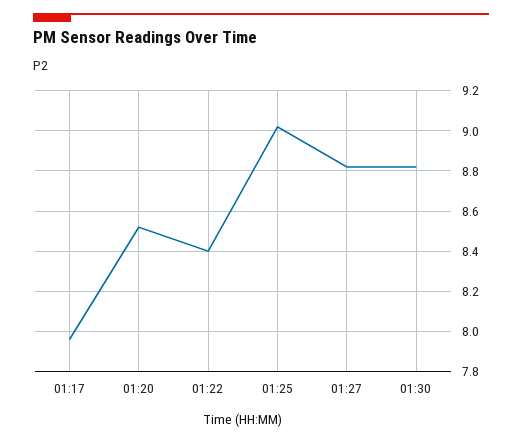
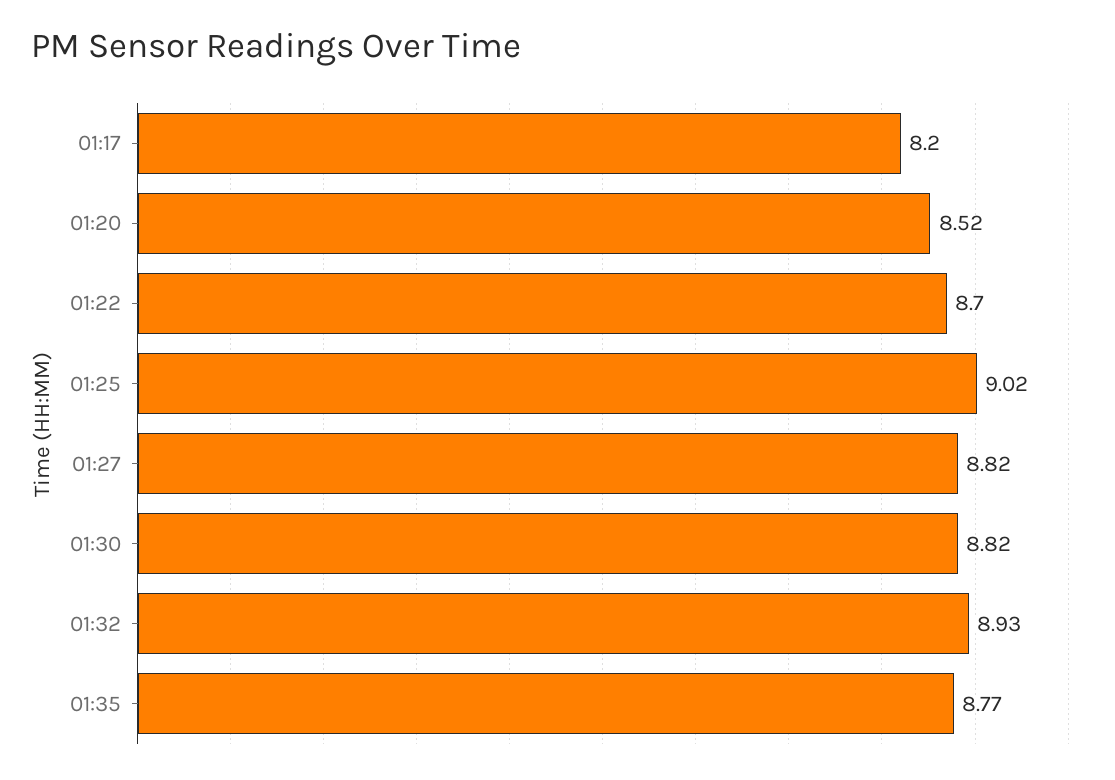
01:17: 7.95 -> 8.2
01:22: 8.4 -> 8.7
01:32: none -> 8.93
01:35: none -> 8.77

